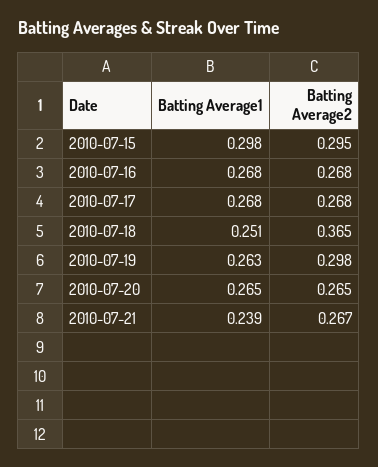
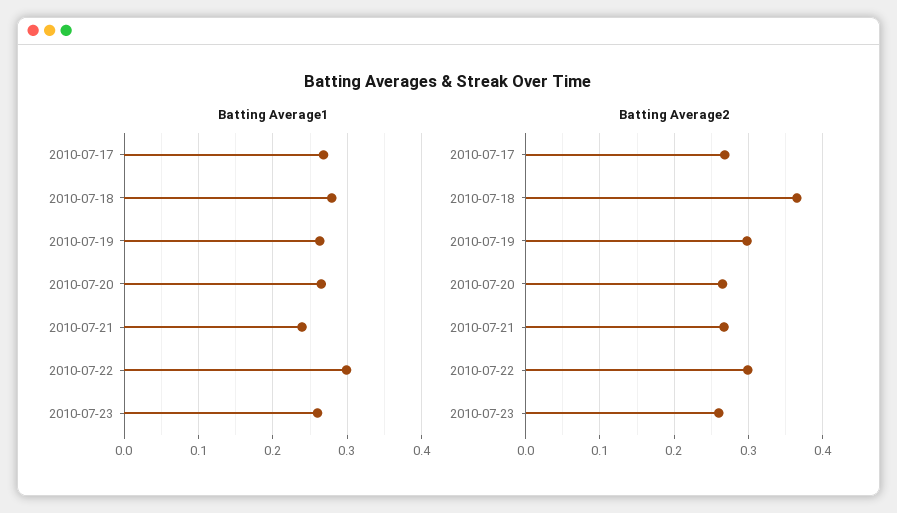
Batting Average1, 2010-07-15: 0.298 -> none
Batting Average2, 2010-07-15: 0.295 -> none
Batting Average1, 2010-07-16: 0.268 -> none
Batting Average2, 2010-07-16: 0.268 -> none
Batting Average1, 2010-07-18: 0.251 -> 0.28
Batting Average1, 2010-07-22: none -> 0.3
Batting Average1, 2010-07-23: none -> 0.26
Batting Average2, 2010-07-22: none -> 0.3
Batting Average2, 2010-07-23: none -> 0.26

